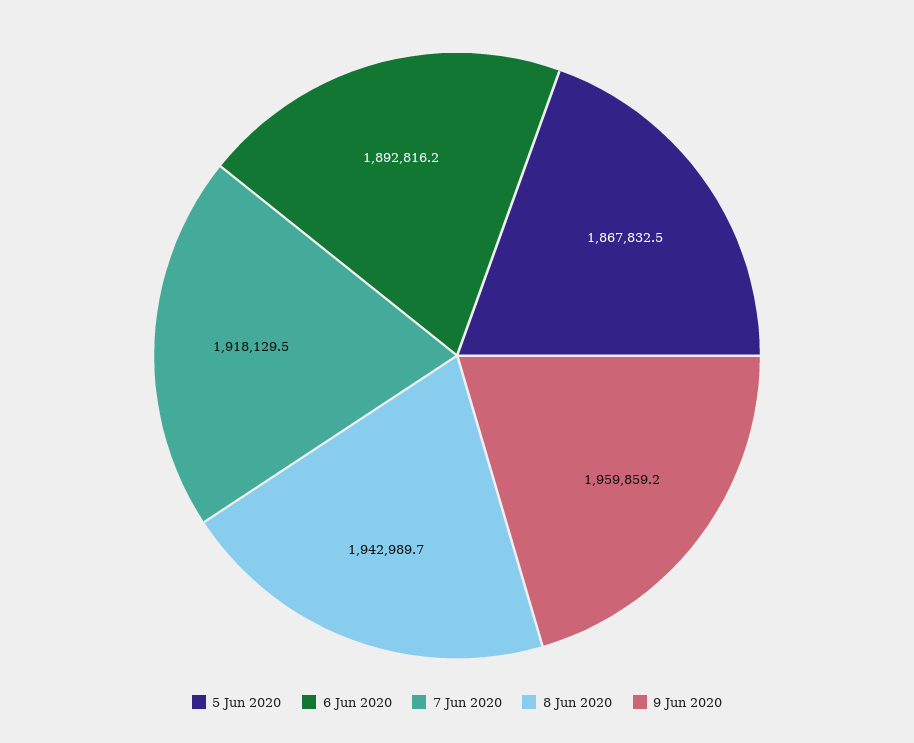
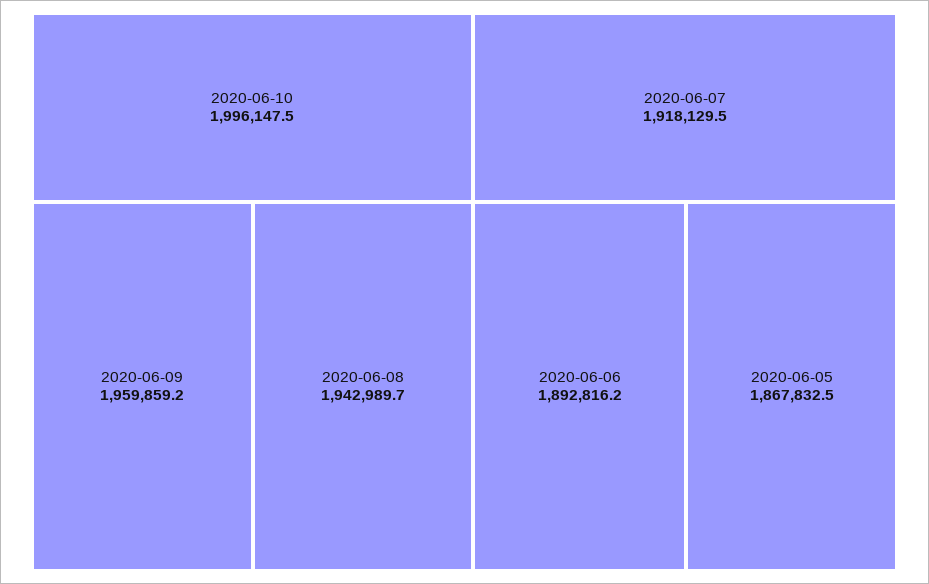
2020-06-10: none -> 1996147.5

